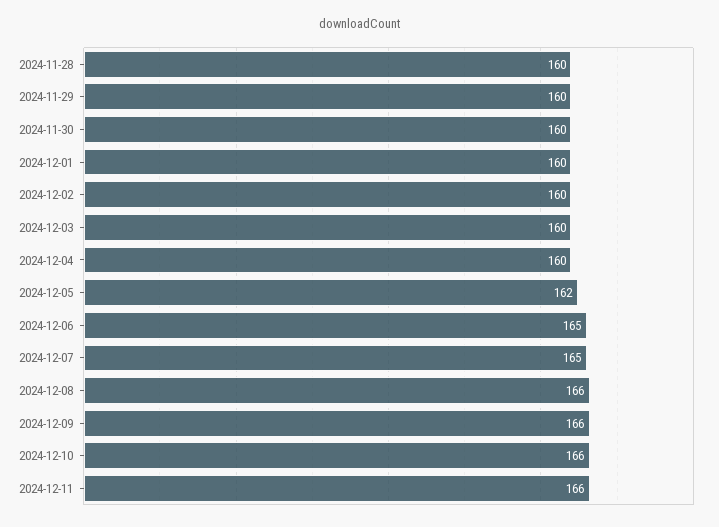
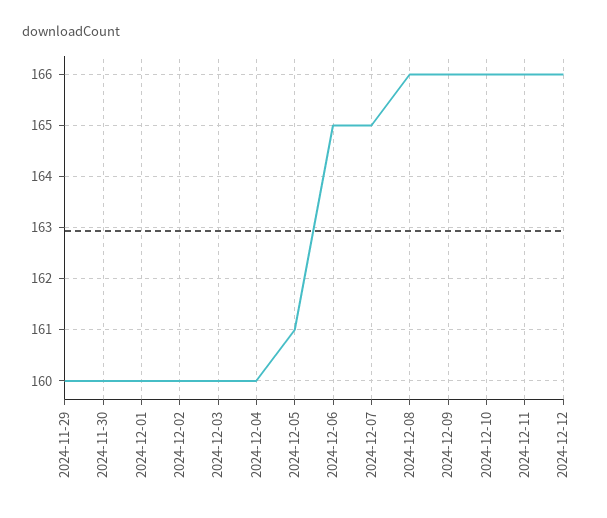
2024-11-28: 160 -> none
2024-12-05: 162 -> 161
2024-12-12: none -> 166

